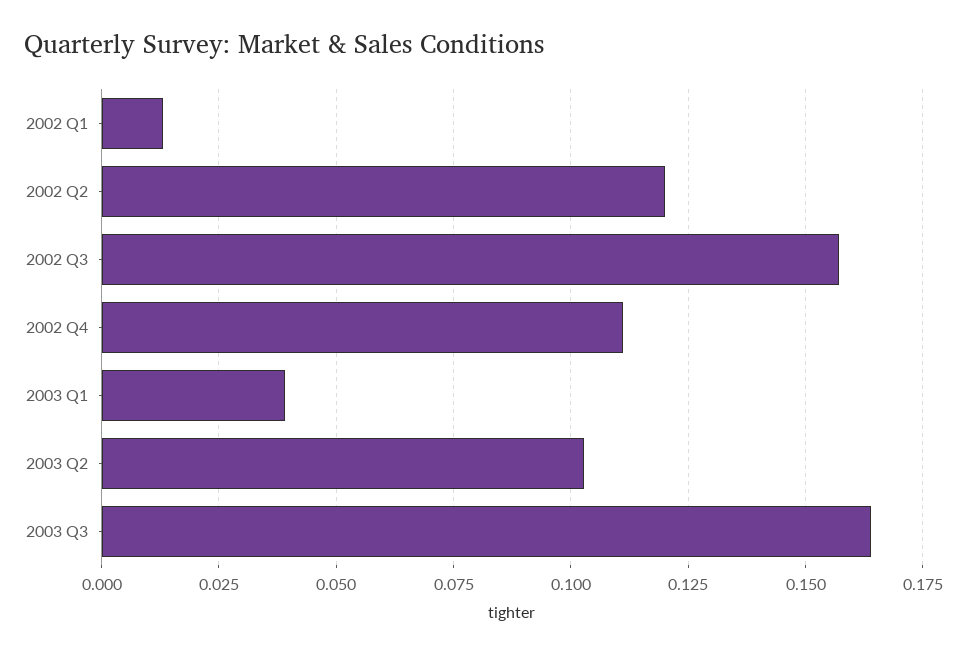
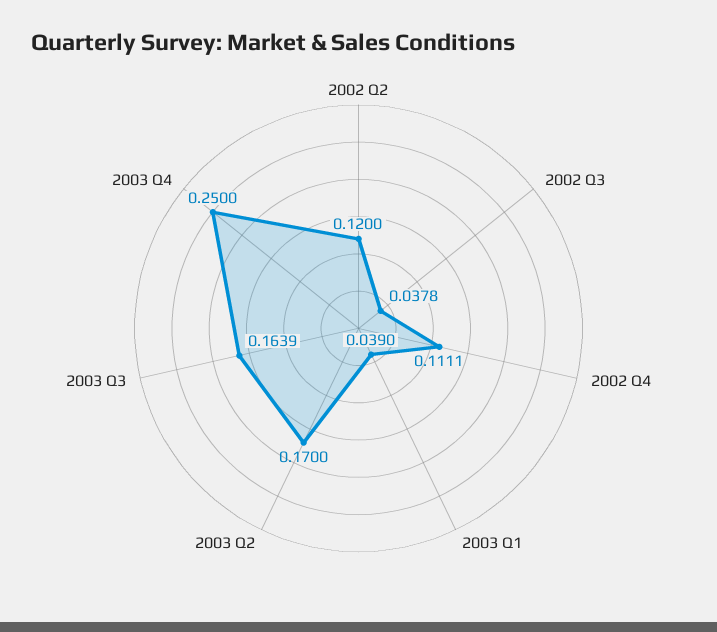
2002 Q1: 0.0125 -> none
2002 Q3: 0.1575 -> 0.0378
2003 Q2: 0.1025 -> 0.17
2003 Q4: none -> 0.25

